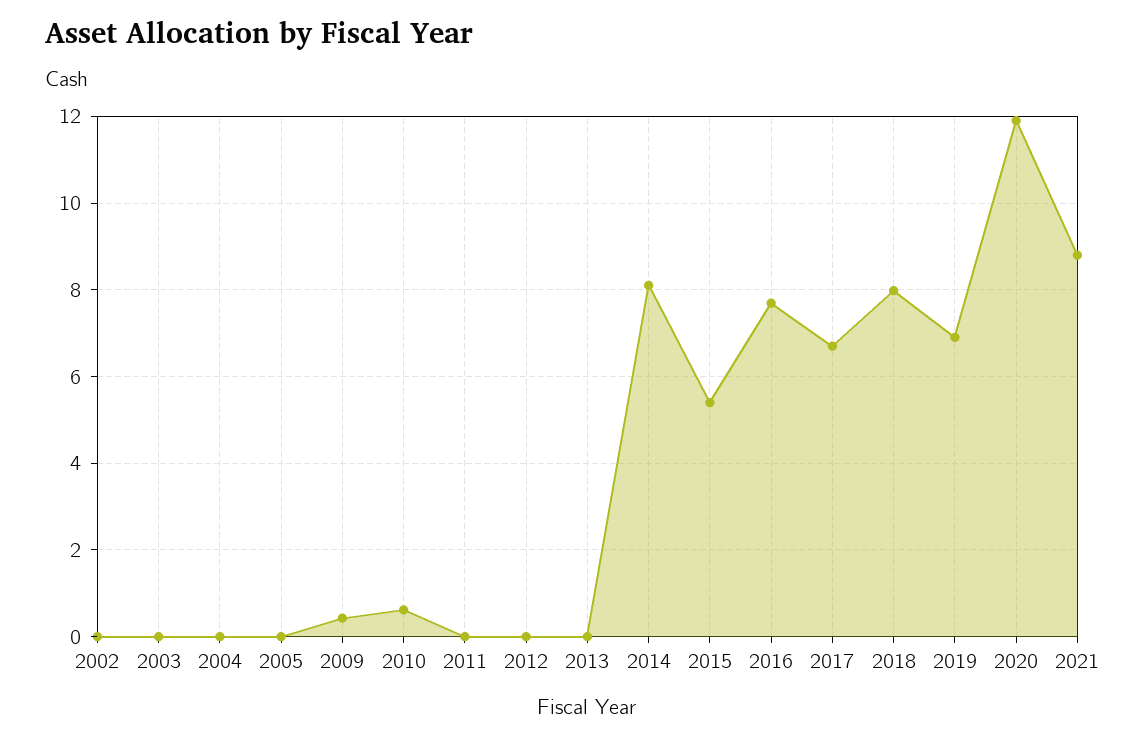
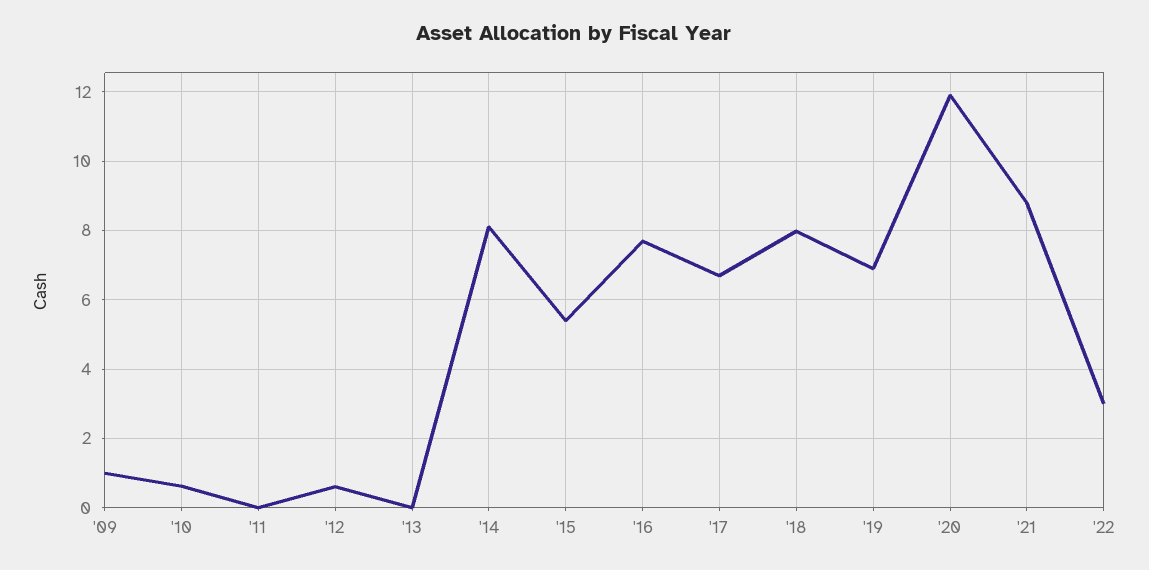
2002: 0 -> none
2003: 0 -> none
2004: 0 -> none
2005: 0 -> none
2009: 0.4 -> 1
2012: 0 -> 0.6
'22: none -> 3

